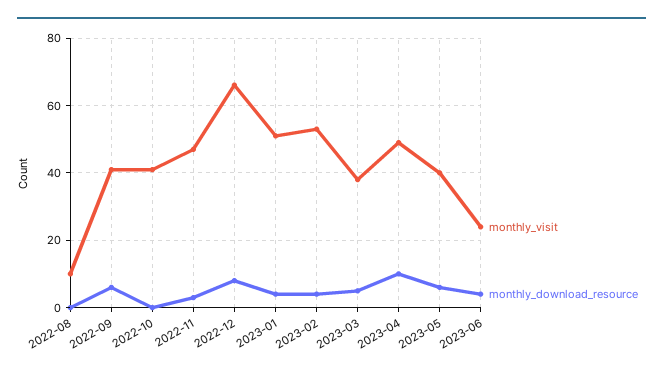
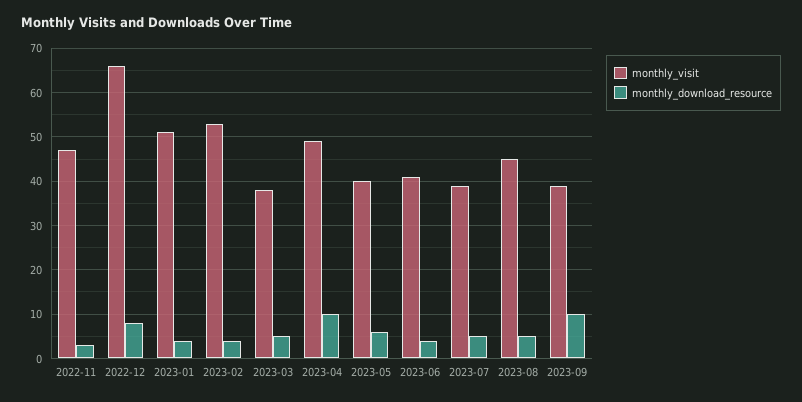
monthly_visit, 2022-08: 10 -> none
monthly_download_resource, 2022-08: 0 -> none
monthly_visit, 2022-09: 40 -> none
monthly_download_resource, 2022-09: 5 -> none
monthly_visit, 2022-10: 40 -> none
monthly_download_resource, 2022-10: 0 -> none
monthly_visit, 2023-06: 25 -> 40
monthly_visit, 2023-07: none -> 40
monthly_download_resource, 2023-07: none -> 5
monthly_visit, 2023-08: none -> 45
monthly_download_resource, 2023-08: none -> 5
monthly_visit, 2023-09: none -> 40
monthly_download_resource, 2023-09: none -> 10

